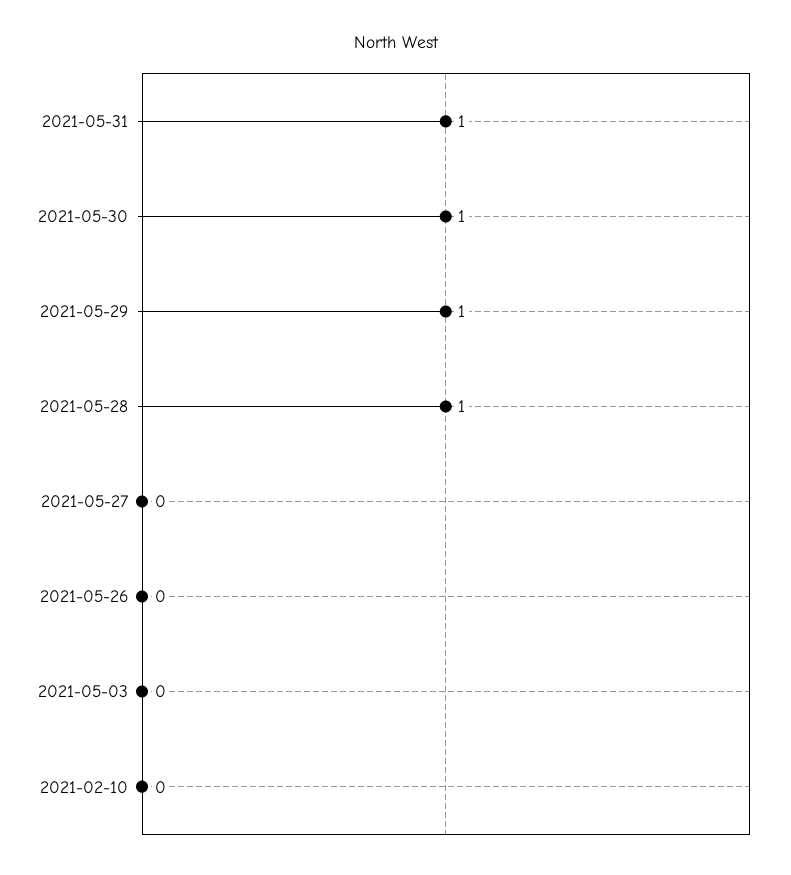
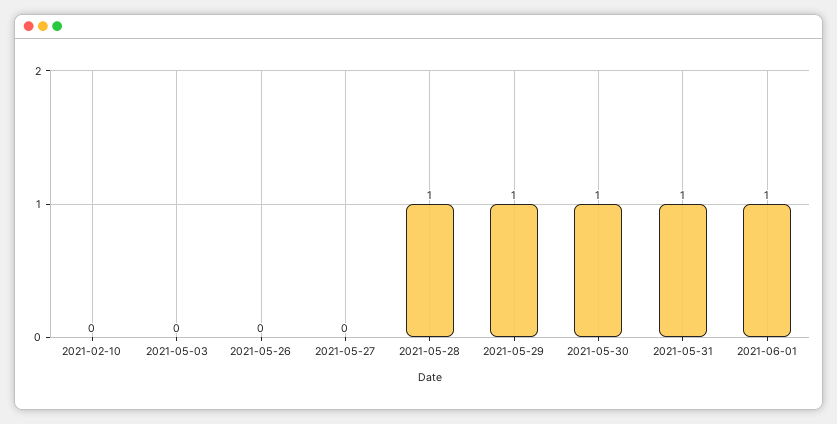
2021-06-01: none -> 1

